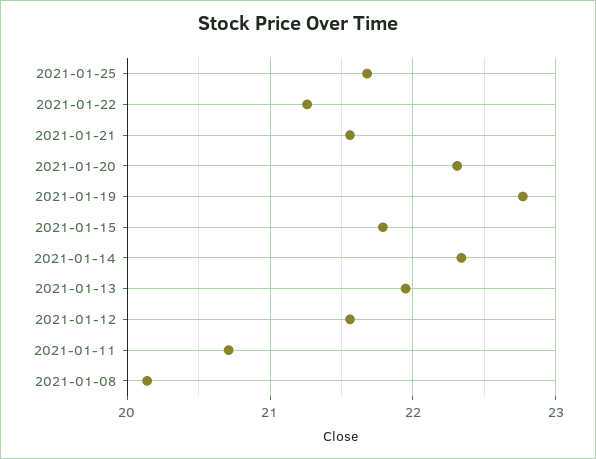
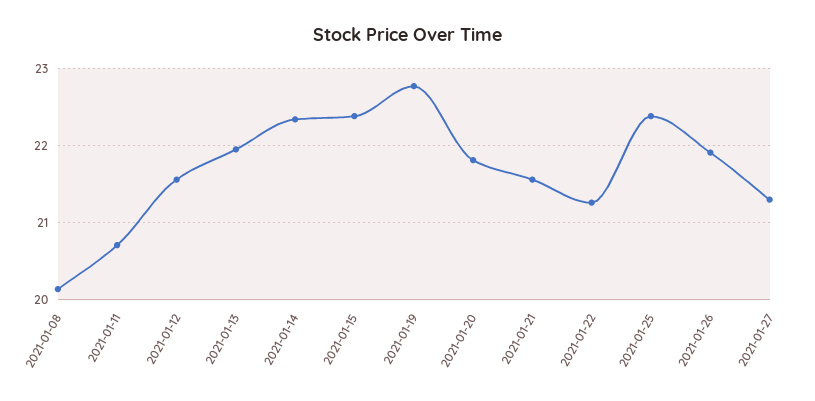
2021-01-25: 21.7 -> 22.4
2021-01-20: 22.3 -> 21.8
2021-01-15: 21.8 -> 22.4
2021-01-26: none -> 21.9
2021-01-27: none -> 21.3

